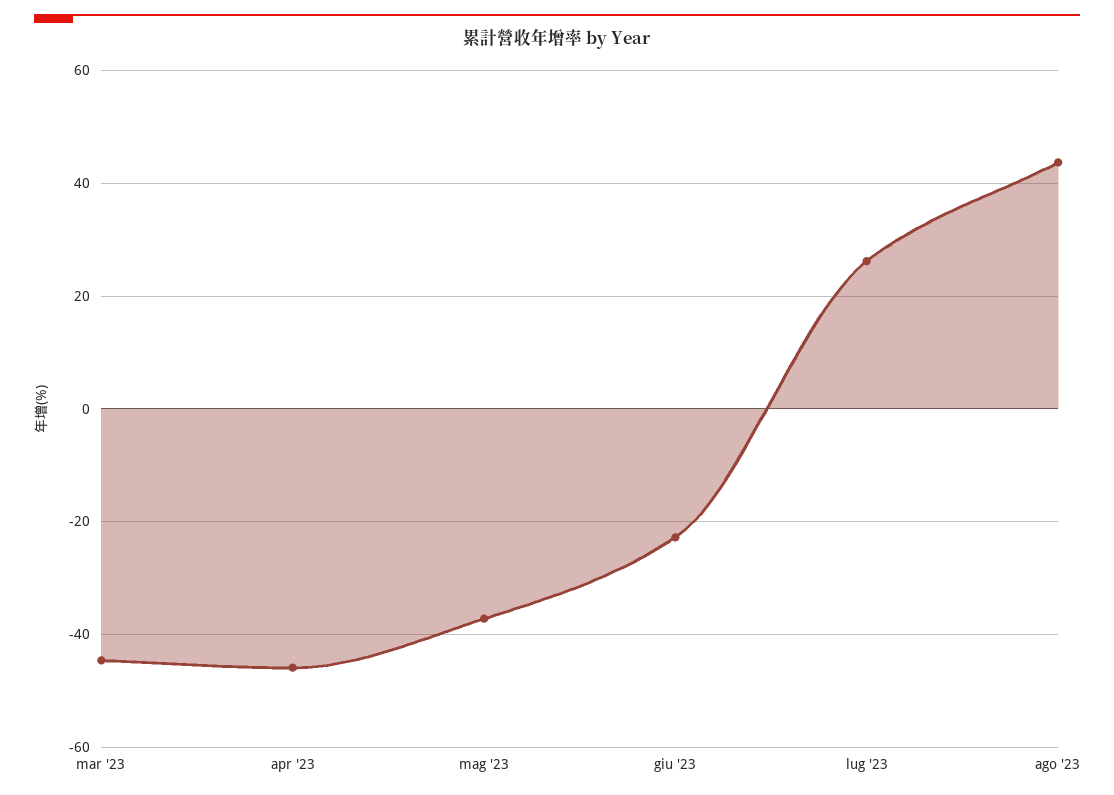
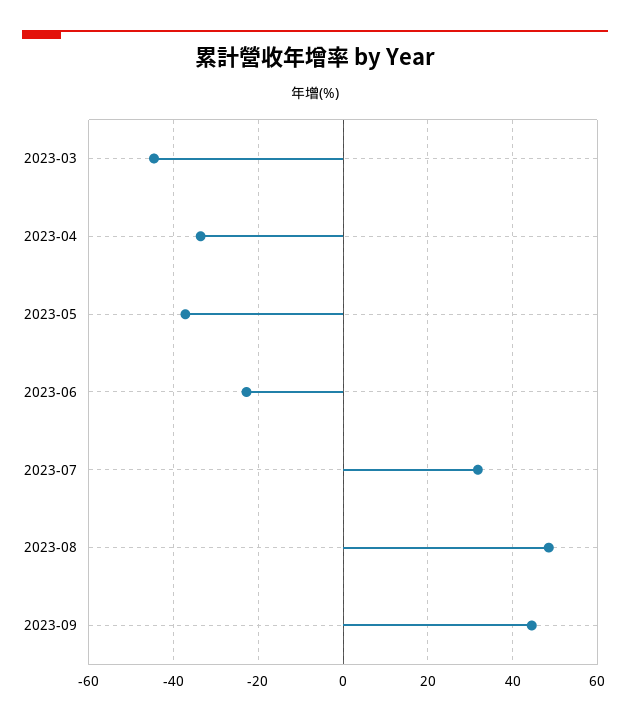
apr '23: -46 -> -34
lug '23: 26 -> 32
ago '23: 44 -> 48
2023-09: none -> 44

